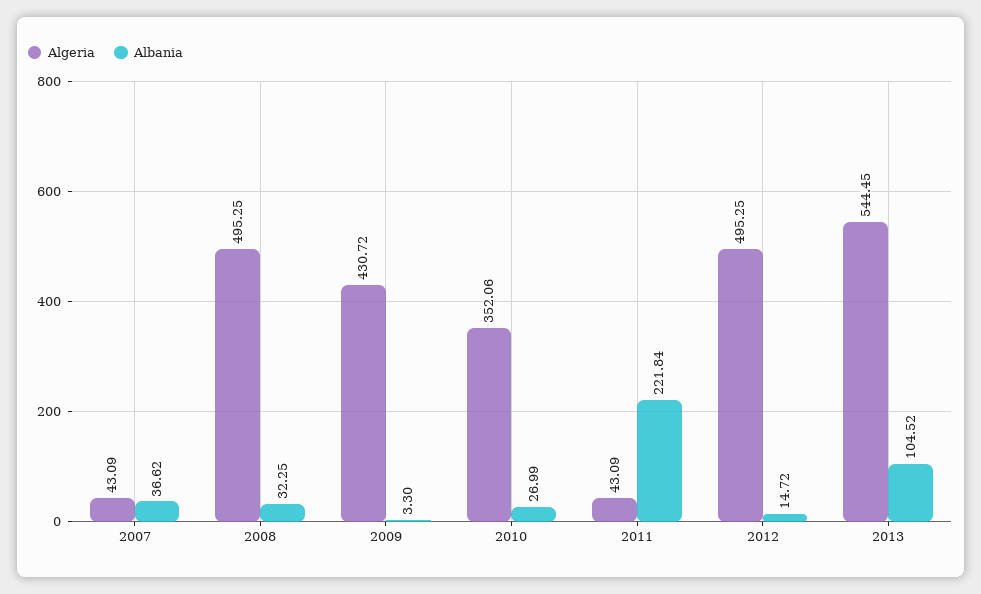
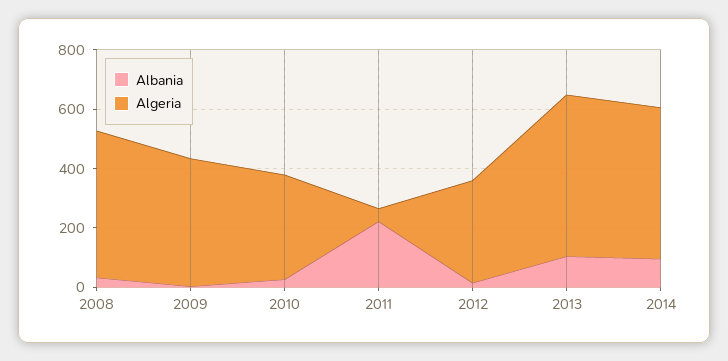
Algeria, 2007: 43.09 -> none
Albania, 2007: 36.62 -> none
Algeria, 2012: 495.25 -> 350
Albania, 2014: none -> 100
Algeria, 2014: none -> 500

